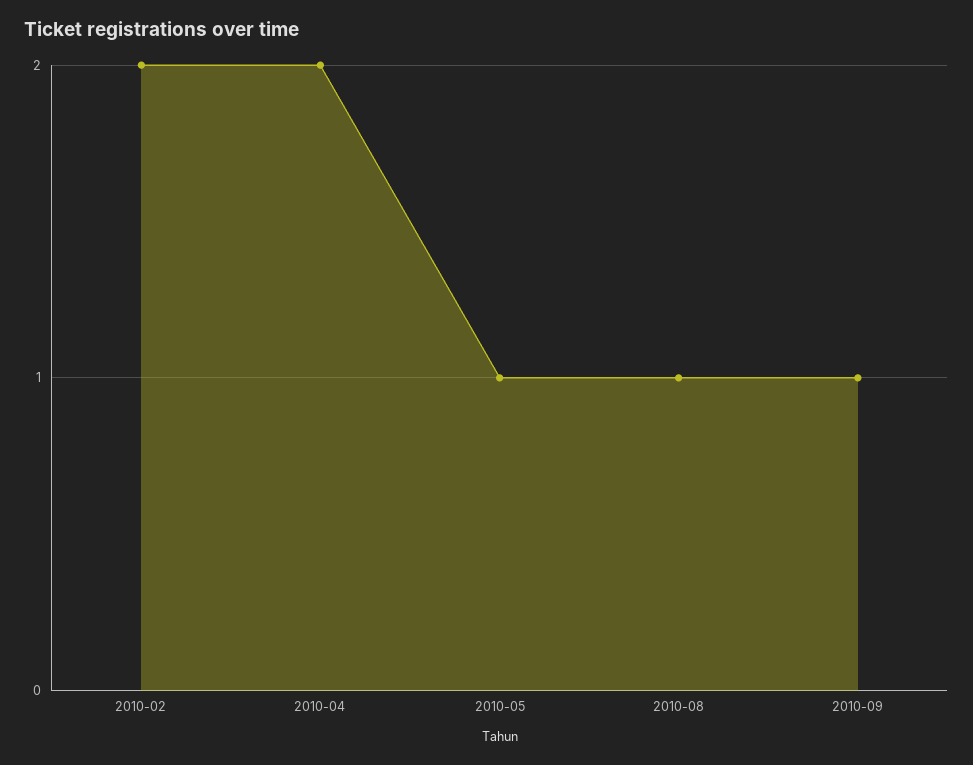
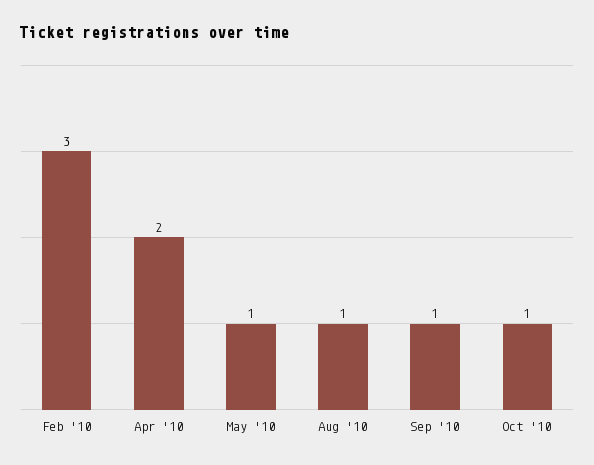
2010-02: 2 -> 3
Oct '10: none -> 1

